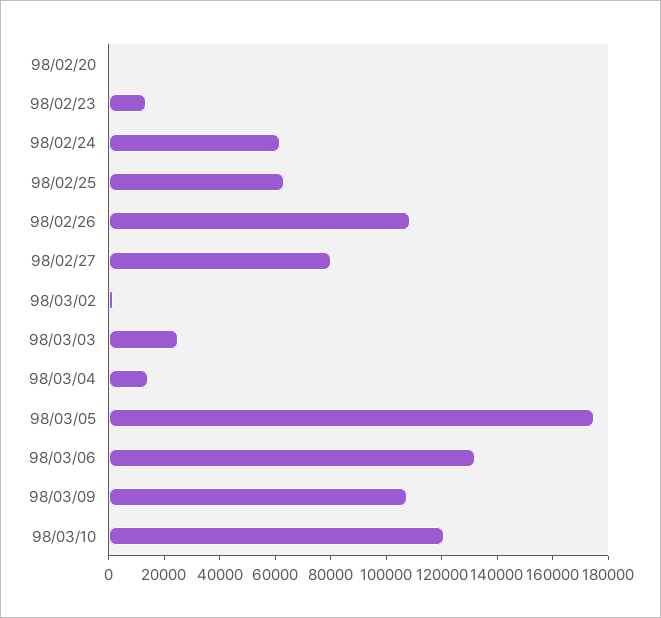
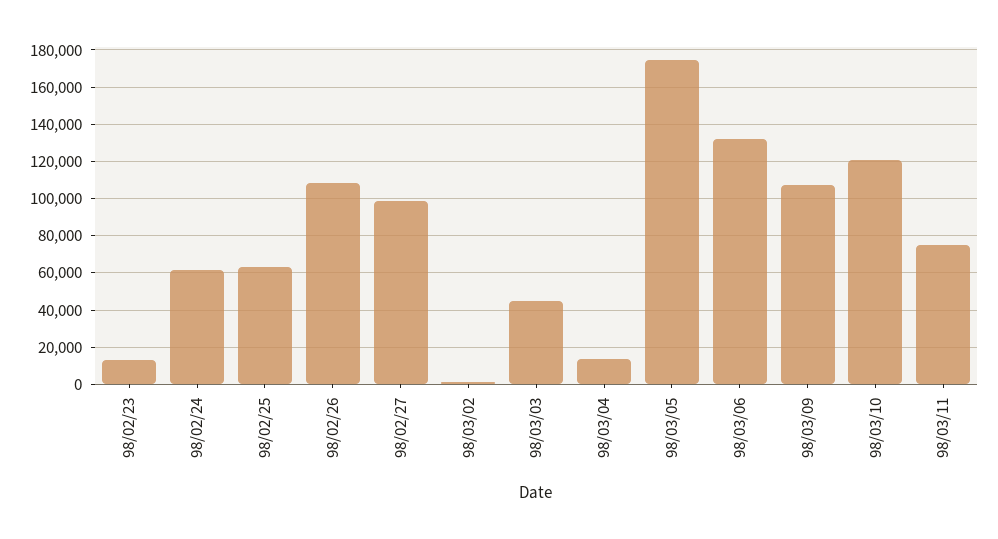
98/02/20: 0 -> none
98/02/27: 80000 -> 100000
98/03/03: 25000 -> 45000
98/03/11: none -> 75000

